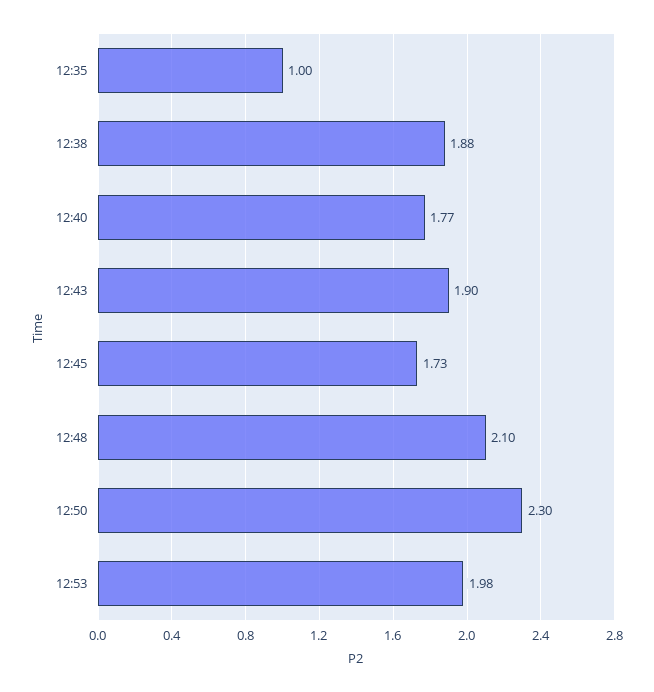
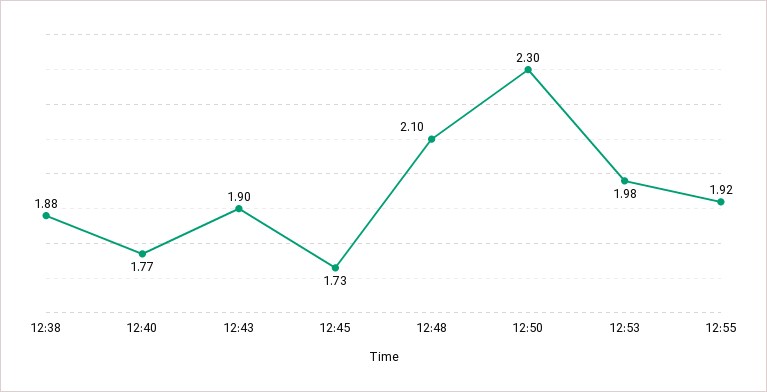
12:35: 1 -> none
12:55: none -> 1.92

